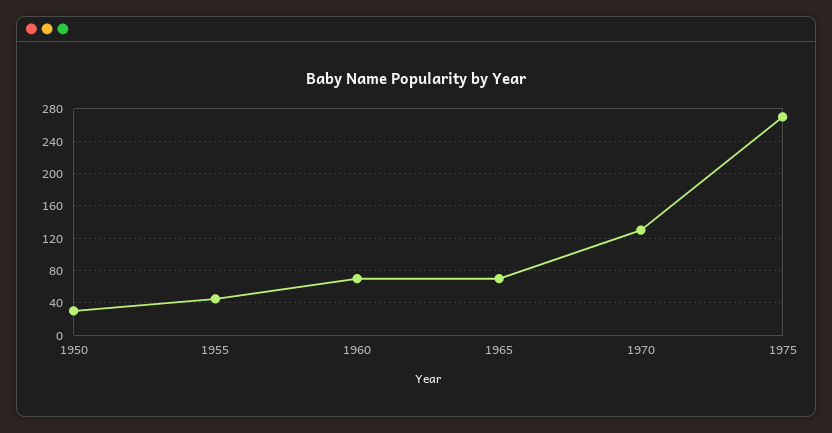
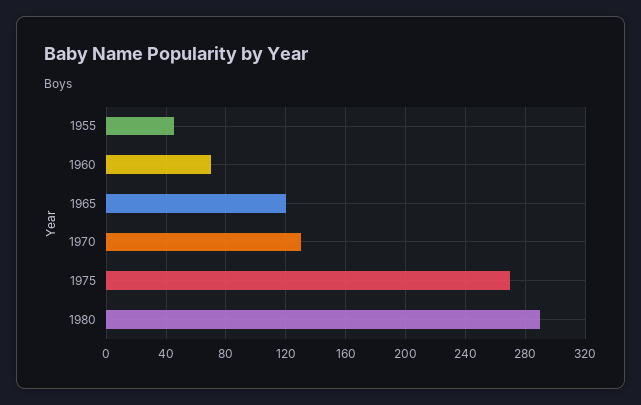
1950: 30 -> none
1965: 70 -> 120
1980: none -> 290

